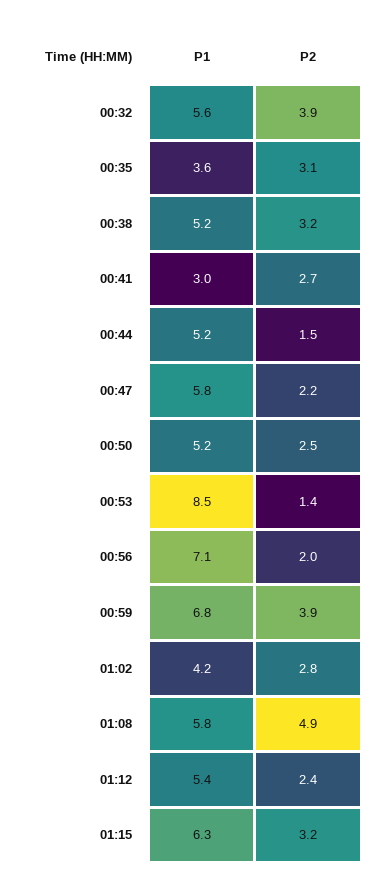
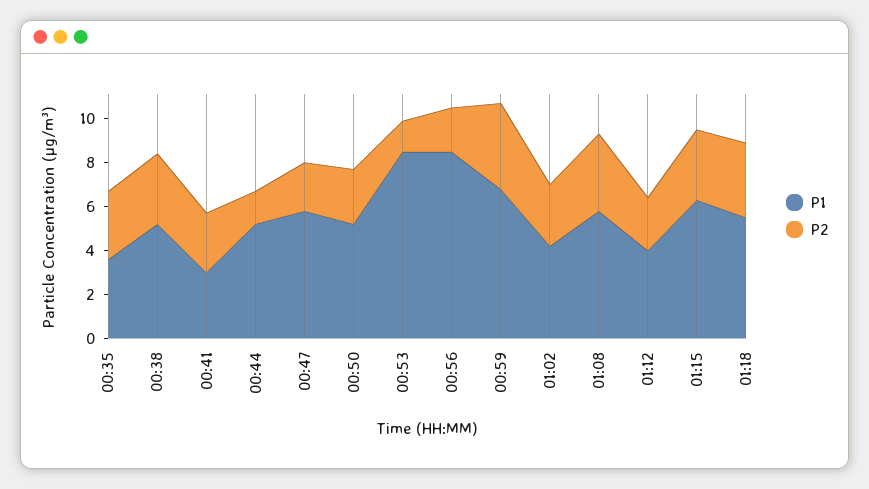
P1, 00:32: 5.6 -> none
P2, 00:32: 3.9 -> none
P1, 00:56: 7.1 -> 8.5
P2, 01:08: 4.9 -> 3.5
P1, 01:12: 5.4 -> 4
P1, 01:18: none -> 5.5
P2, 01:18: none -> 3.5

